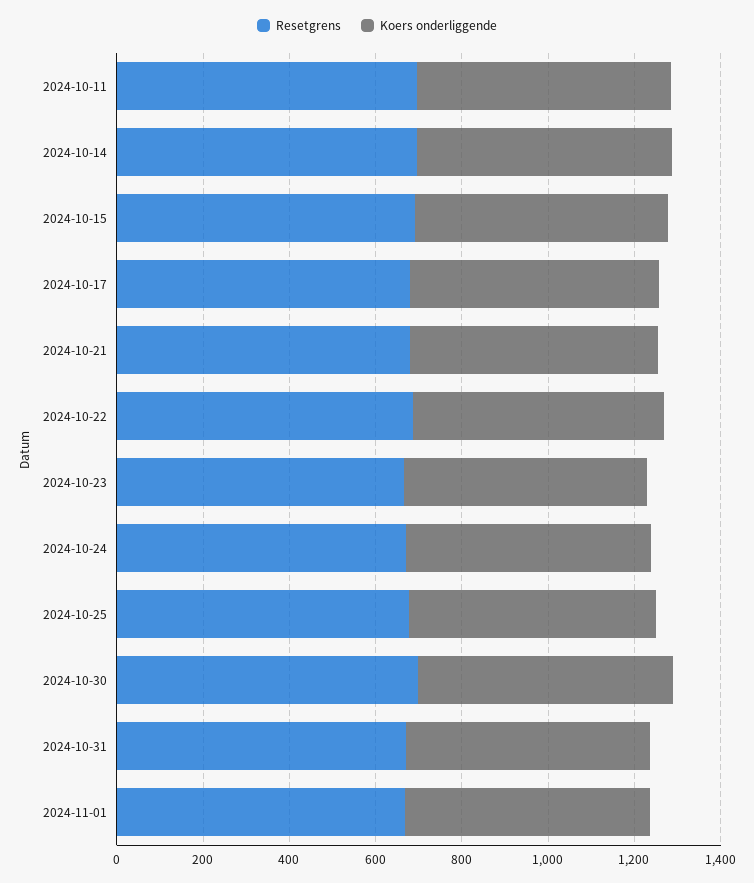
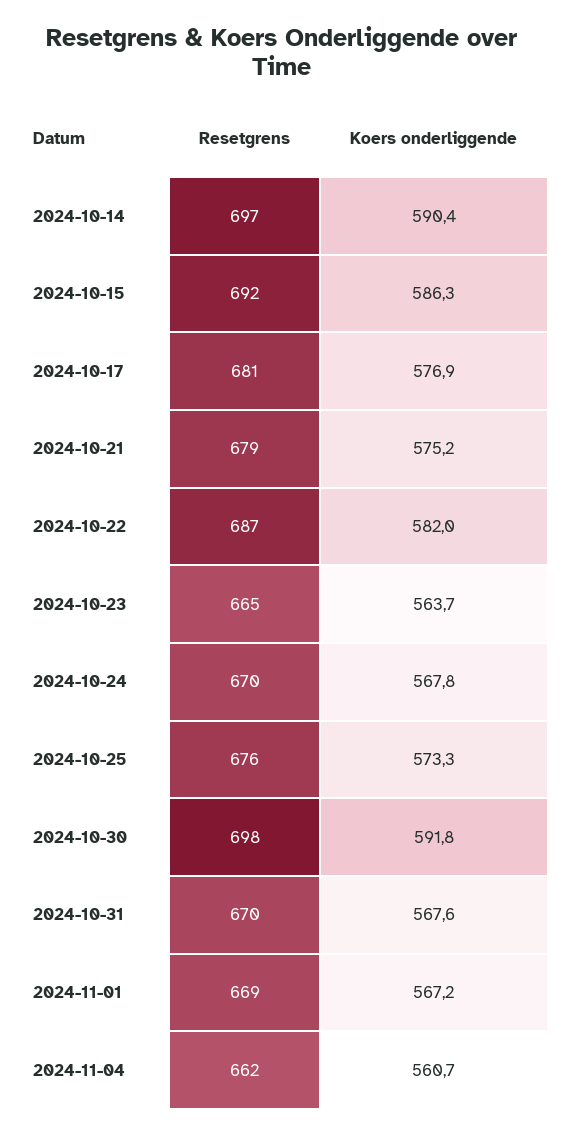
Resetgrens, 2024-10-11: 700 -> none
Koers onderliggende, 2024-10-11: 600 -> none
Resetgrens, 2024-11-04: none -> 662
Koers onderliggende, 2024-11-04: none -> 560.7

